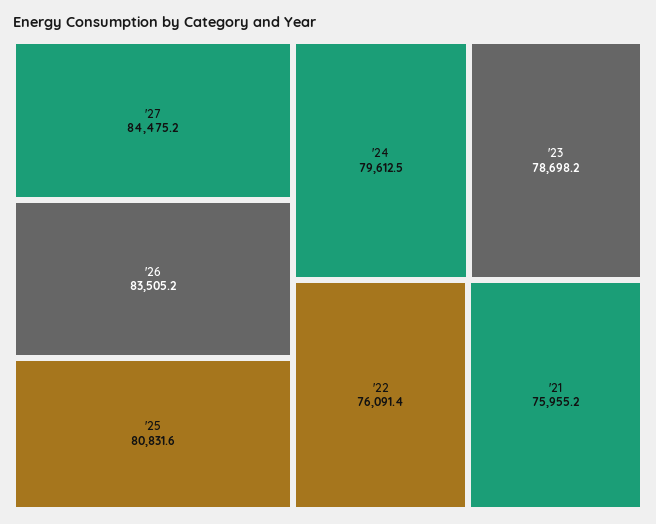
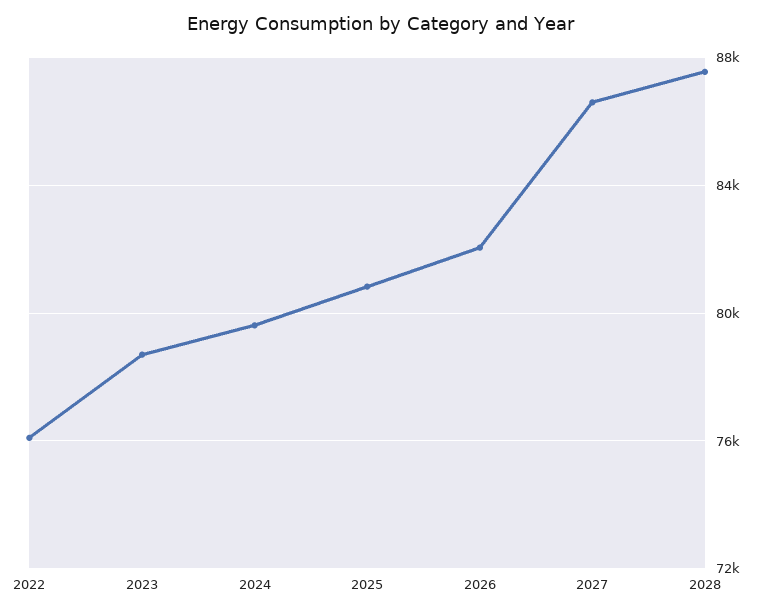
'27: 84475.2 -> 86500
'26: 83505.2 -> 82000
'21: 75955.2 -> none
2028: none -> 87500

